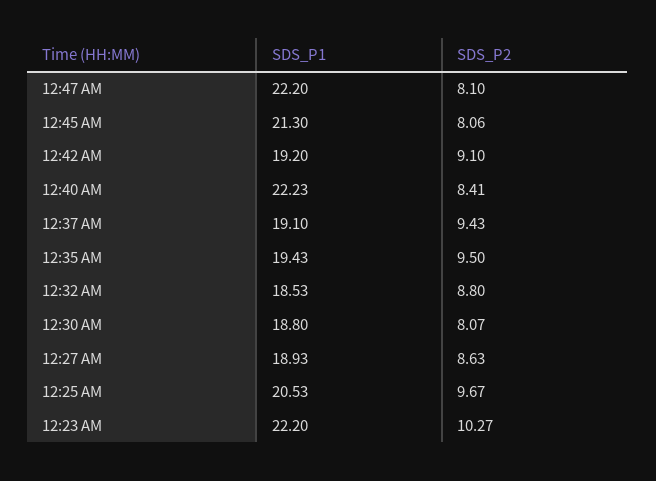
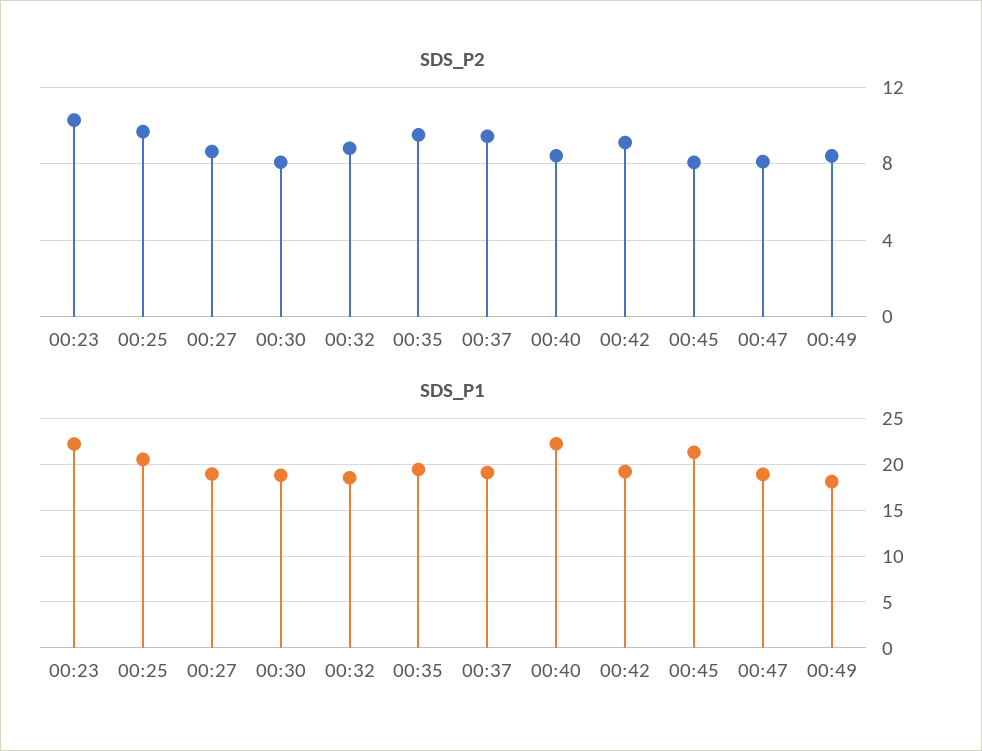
SDS_P1, 12:47 AM: 22.2 -> 19
SDS_P2, 00:49: none -> 8.5
SDS_P1, 00:49: none -> 18

